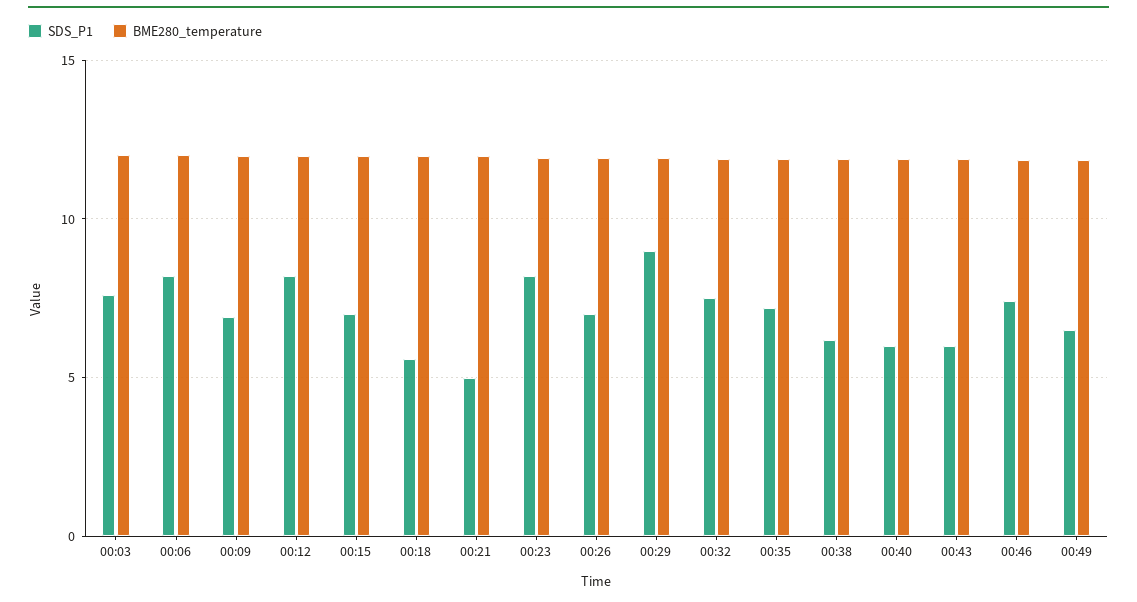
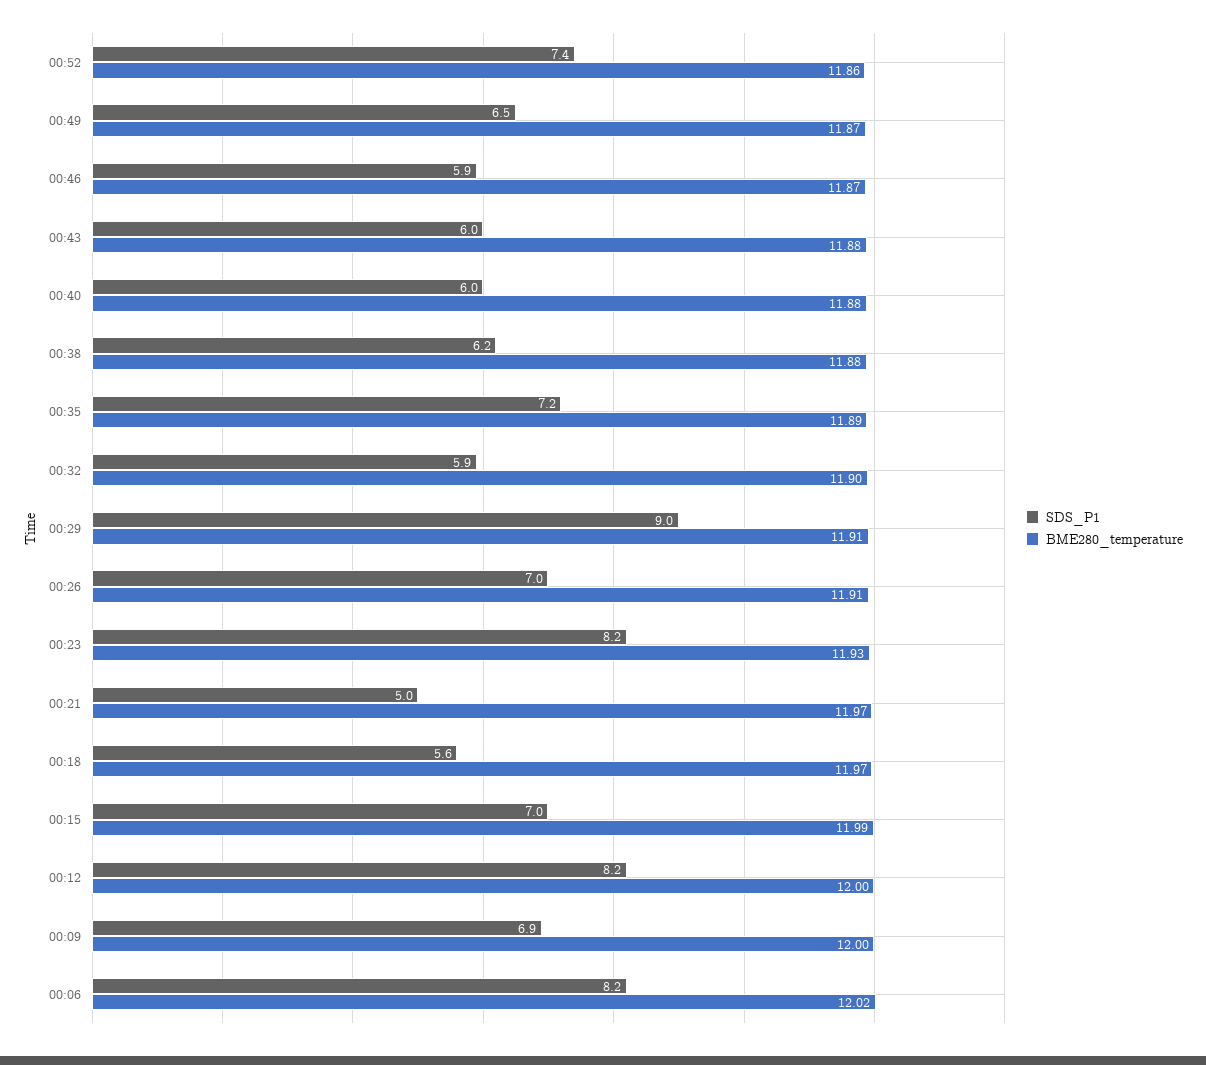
SDS_P1, 00:03: 7.5 -> none
BME280_temperature, 00:03: 12 -> none
SDS_P1, 00:32: 7.5 -> 5.9
SDS_P1, 00:46: 7.5 -> 5.9
SDS_P1, 00:52: none -> 7.4
BME280_temperature, 00:52: none -> 11.86

